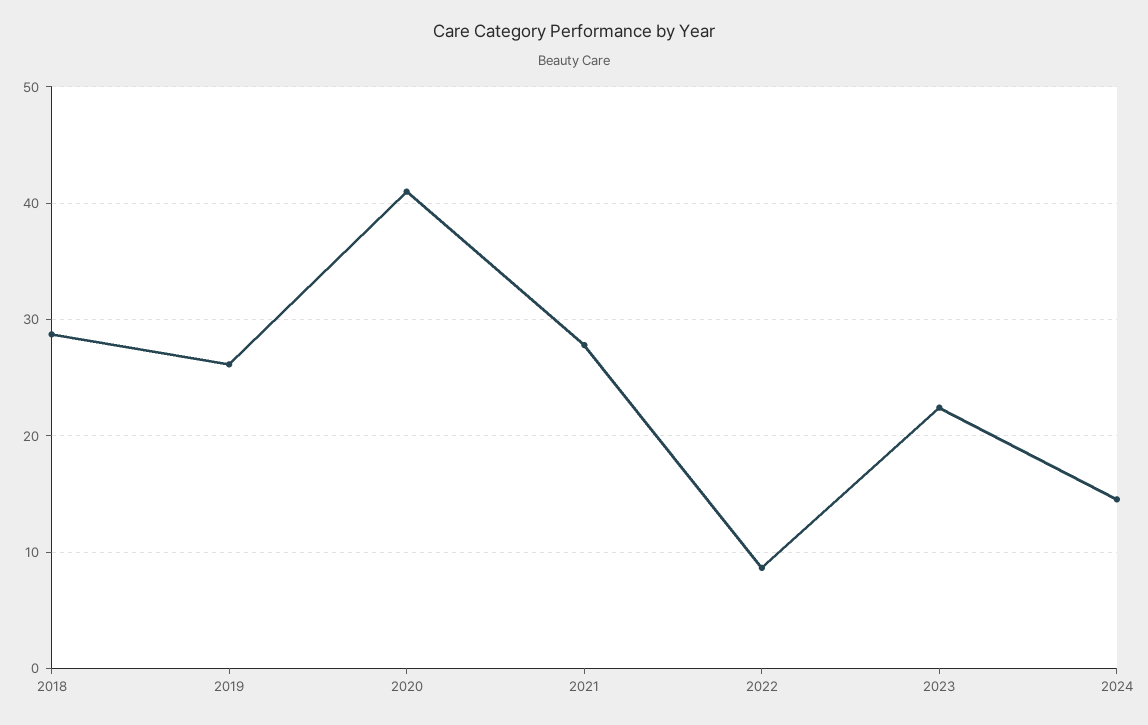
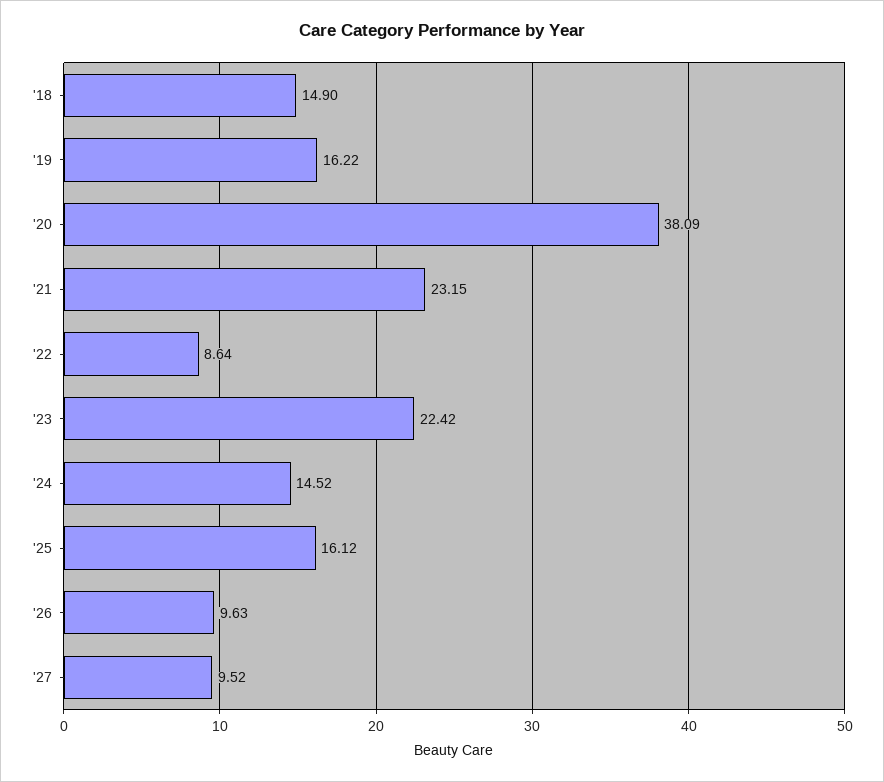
2018: 29 -> 14.9
2019: 26 -> 16.22
2020: 41 -> 38.09
2021: 28 -> 23.15
'25: none -> 16.12
'26: none -> 9.63
'27: none -> 9.52

